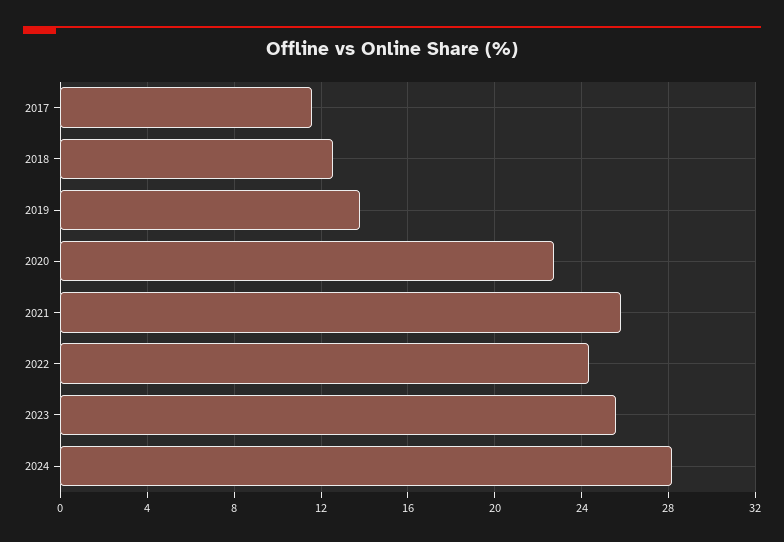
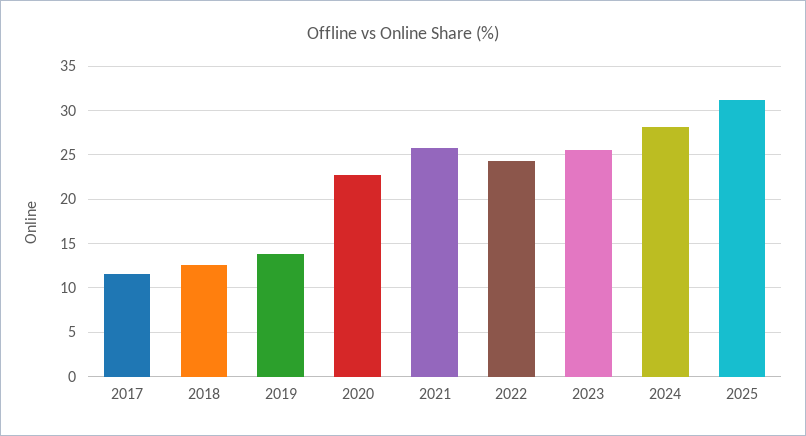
2025: none -> 31

